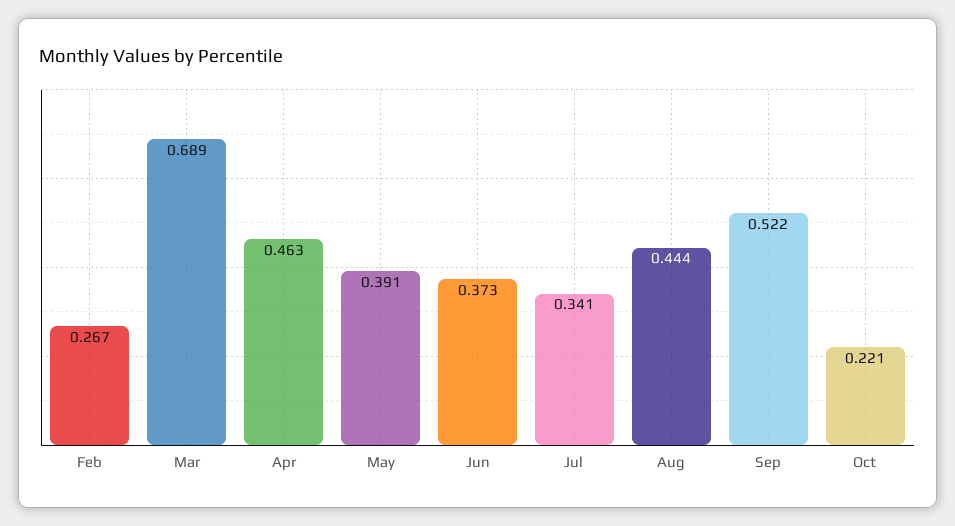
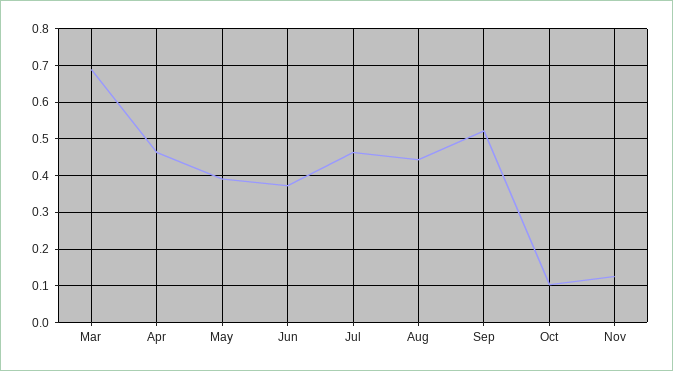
Feb: 0.267 -> none
Jul: 0.341 -> 0.46
Oct: 0.221 -> 0.1
Nov: none -> 0.12

